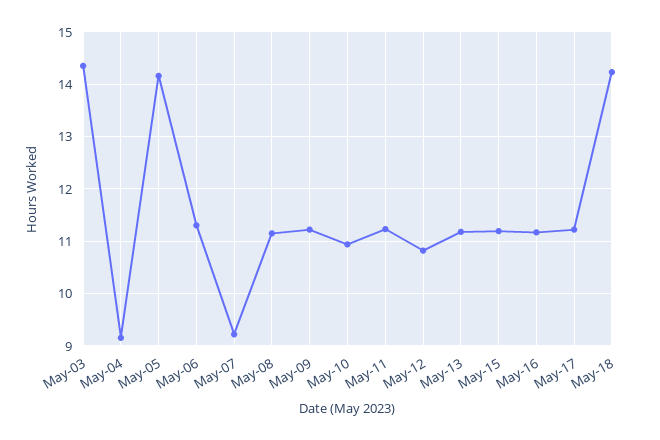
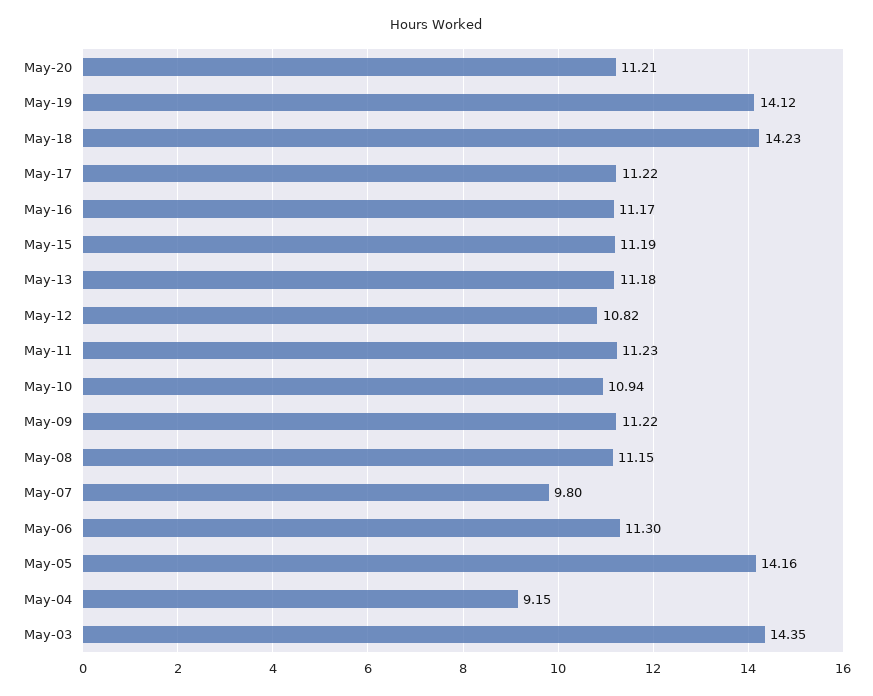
May-07: 9.2 -> 9.8
May-20: none -> 11.21
May-19: none -> 14.12

